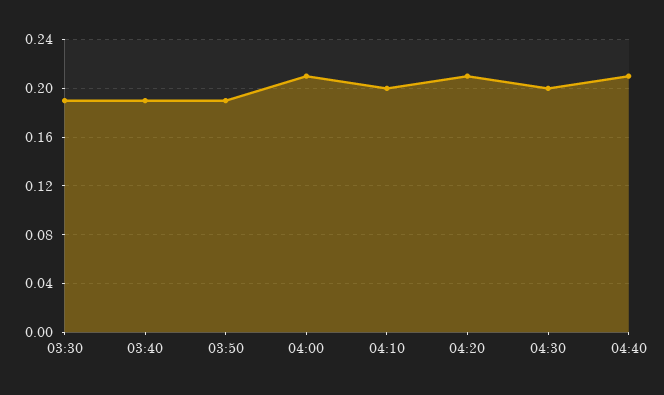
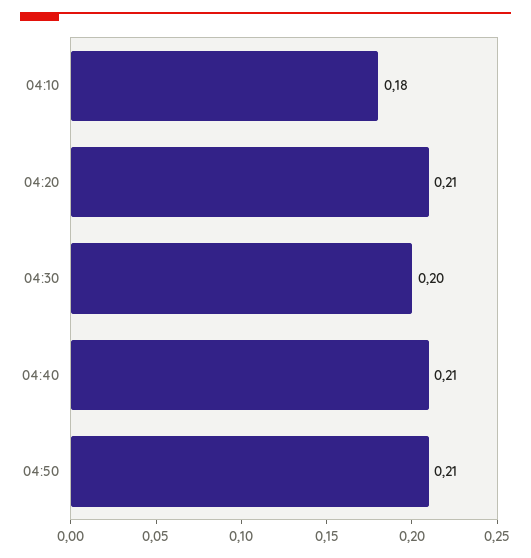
03:30: 0.19 -> none
03:40: 0.19 -> none
03:50: 0.19 -> none
04:00: 0.21 -> none
04:10: 0.2 -> 0.18
04:50: none -> 0.21

